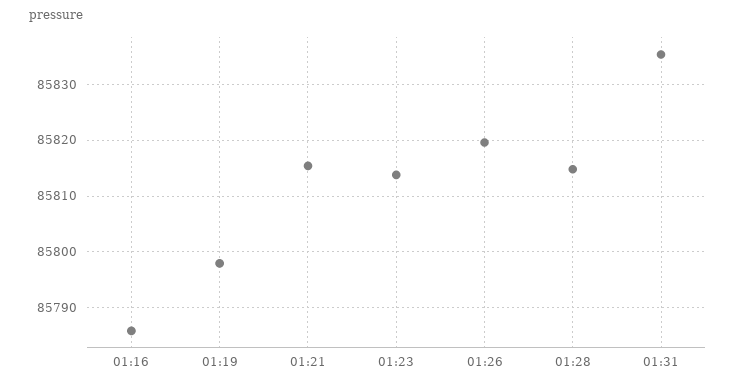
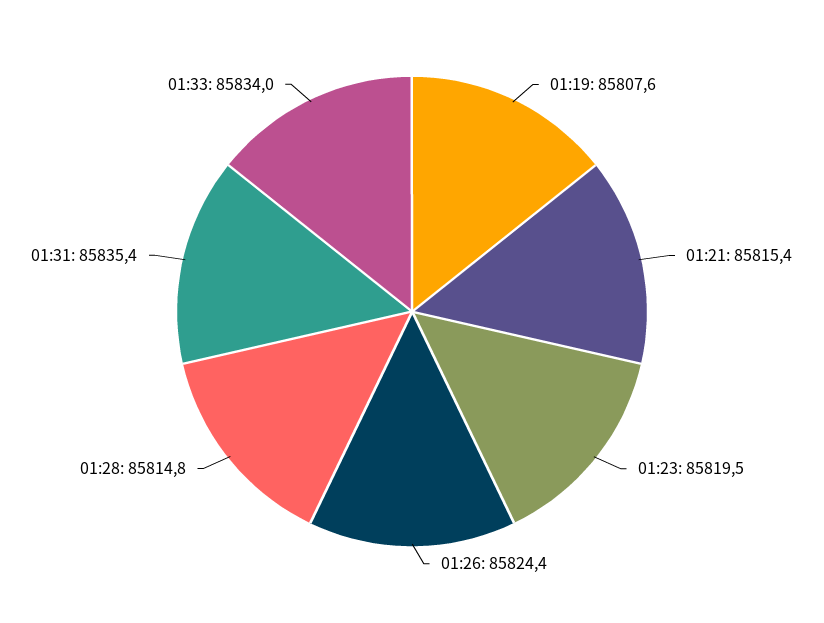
01:16: 85786 -> none
01:19: 85798 -> 85807.6
01:23: 85814 -> 85819.5
01:26: 85820 -> 85824.4
01:33: none -> 85834

